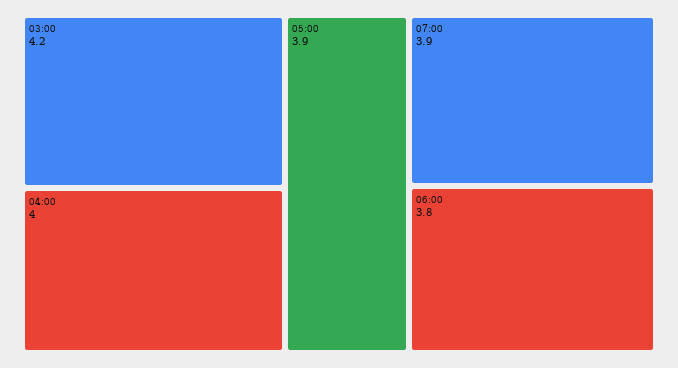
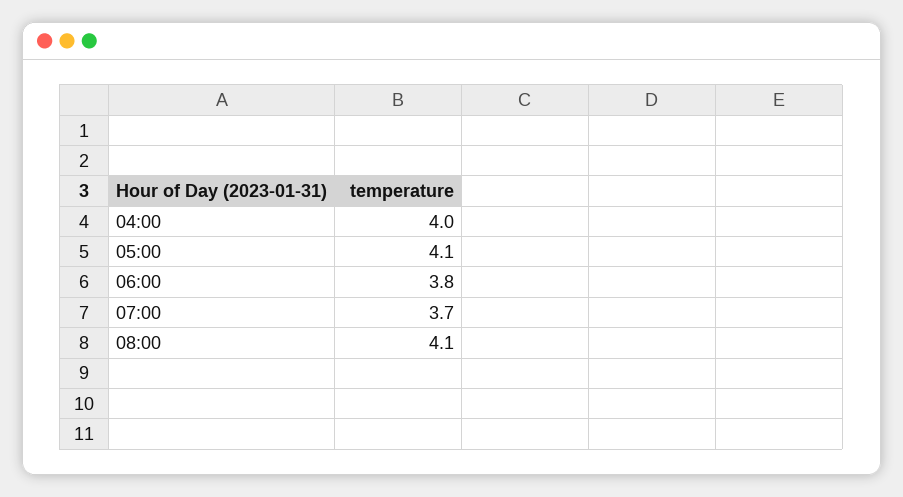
03:00: 4.2 -> none
05:00: 3.9 -> 4.1
07:00: 3.9 -> 3.7
08:00: none -> 4.1

